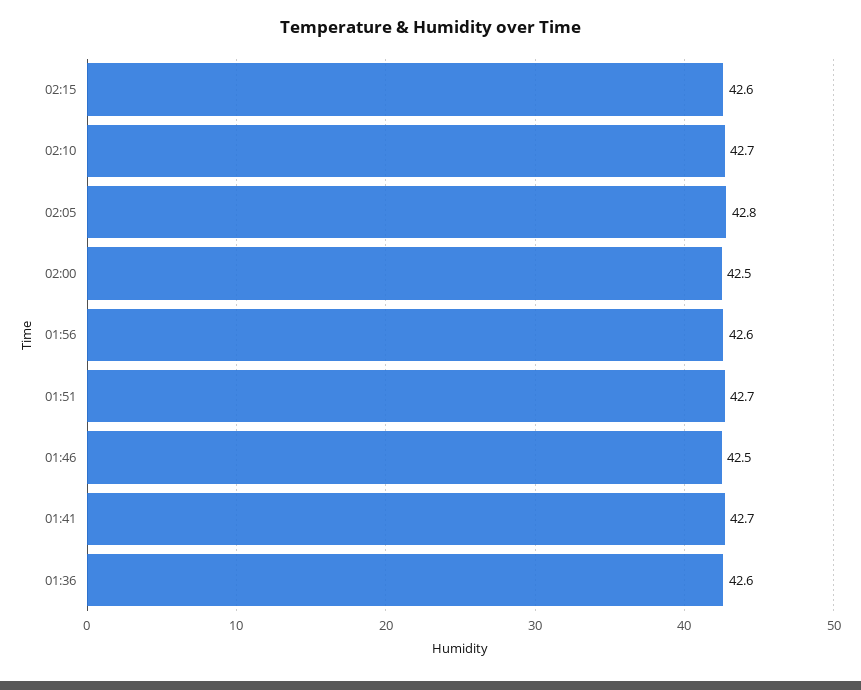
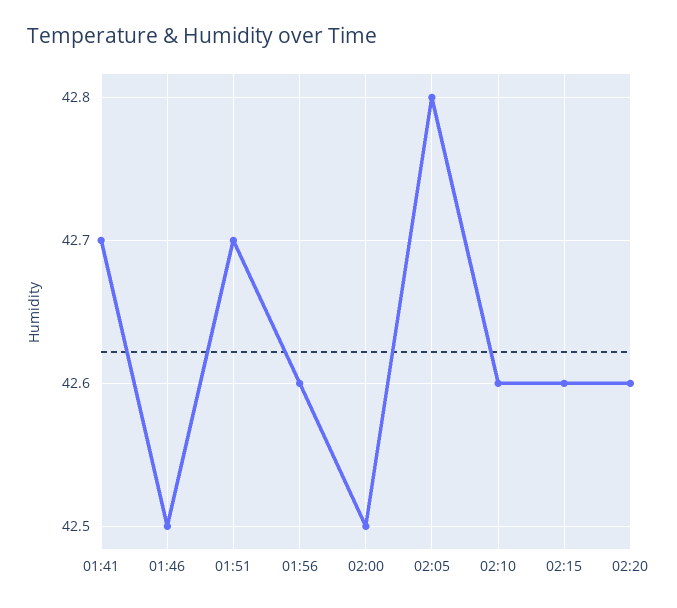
02:10: 42.7 -> 42.6
01:36: 42.6 -> none
02:20: none -> 42.6

